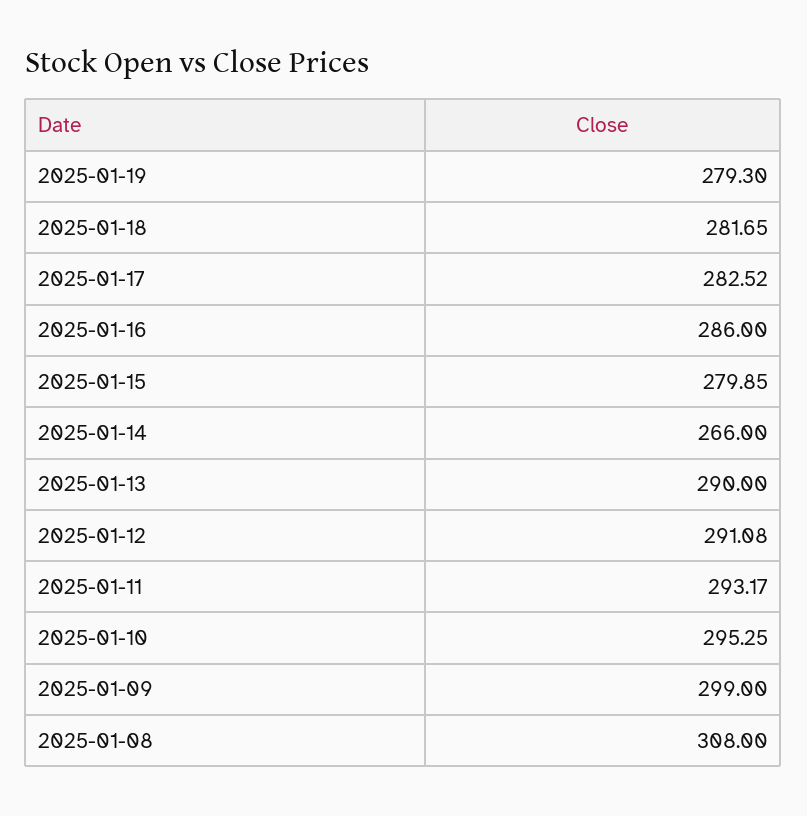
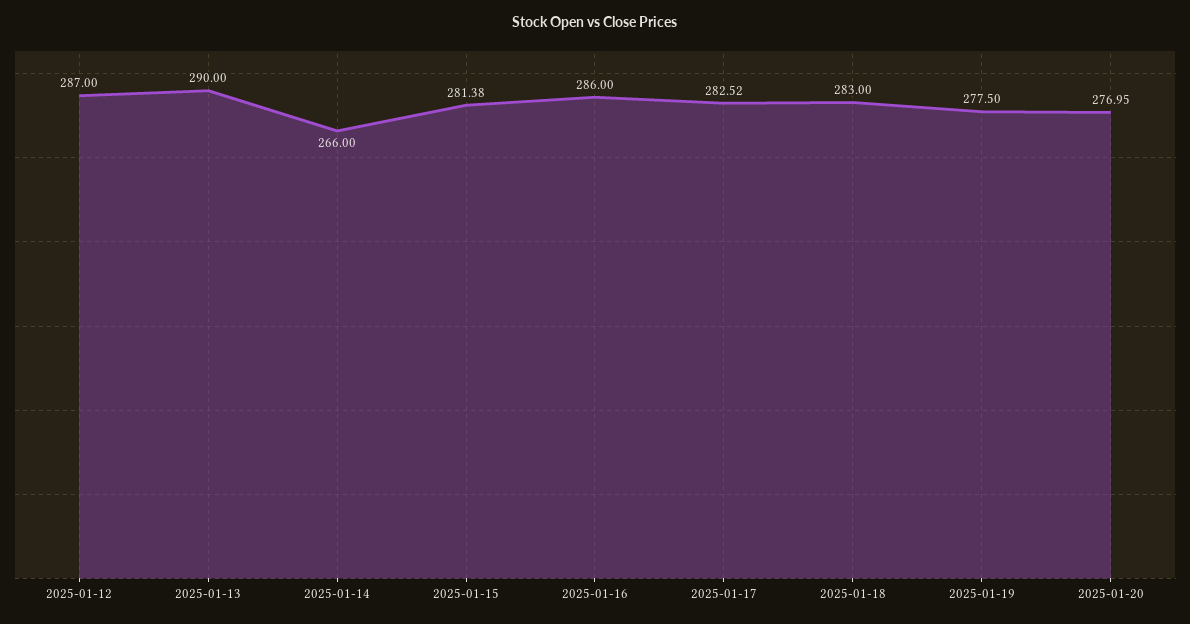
2025-01-19: 279.3 -> 277.5
2025-01-18: 281.65 -> 283
2025-01-15: 279.85 -> 281.38
2025-01-12: 291.08 -> 287
2025-01-11: 293.17 -> none
2025-01-10: 295.25 -> none
2025-01-09: 299 -> none
2025-01-08: 308 -> none
2025-01-20: none -> 276.95

